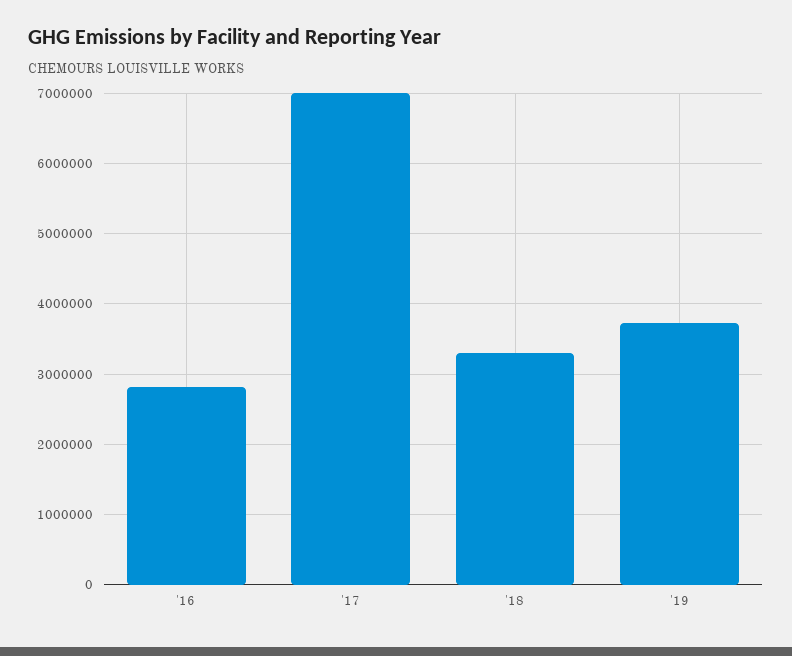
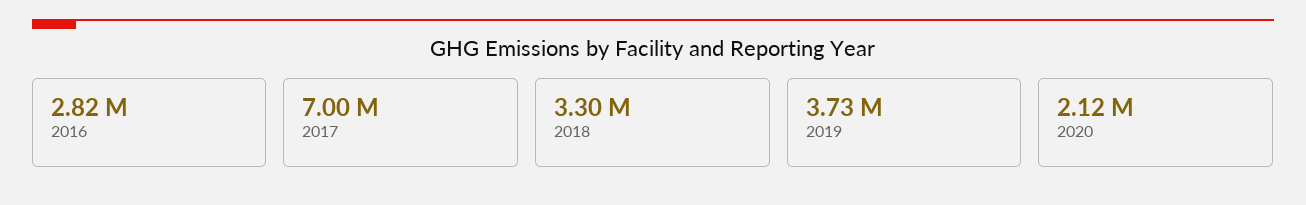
2020: none -> 2120000

